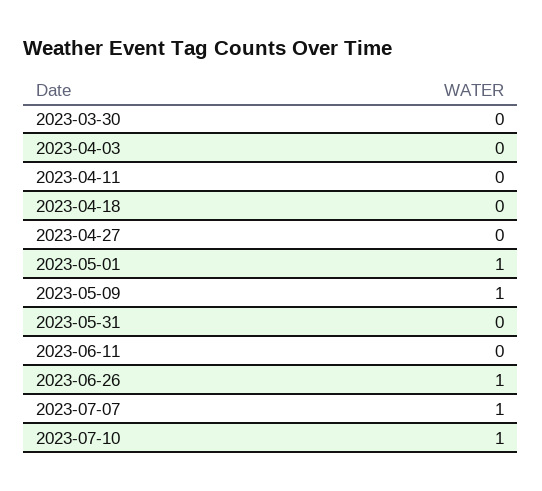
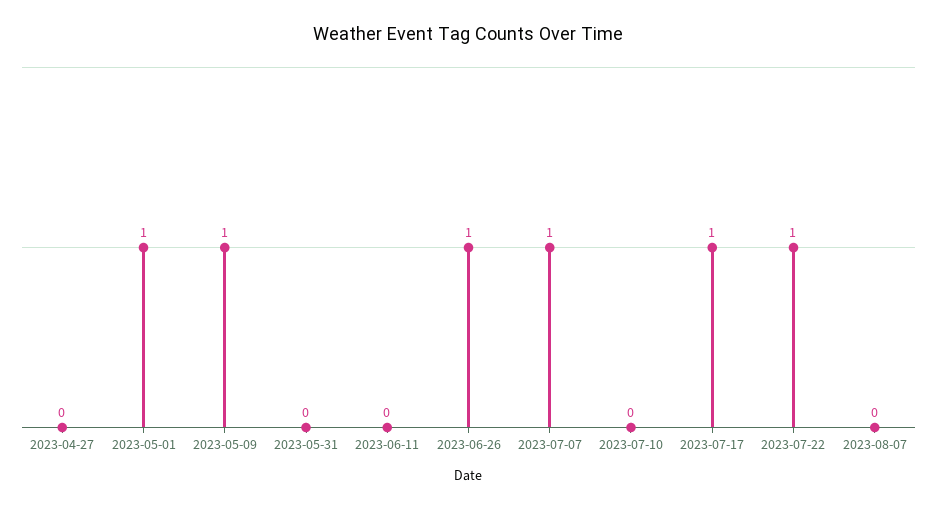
2023-03-30: 0 -> none
2023-04-03: 0 -> none
2023-04-11: 0 -> none
2023-04-18: 0 -> none
2023-07-10: 1 -> 0
2023-07-17: none -> 1
2023-07-22: none -> 1
2023-08-07: none -> 0

